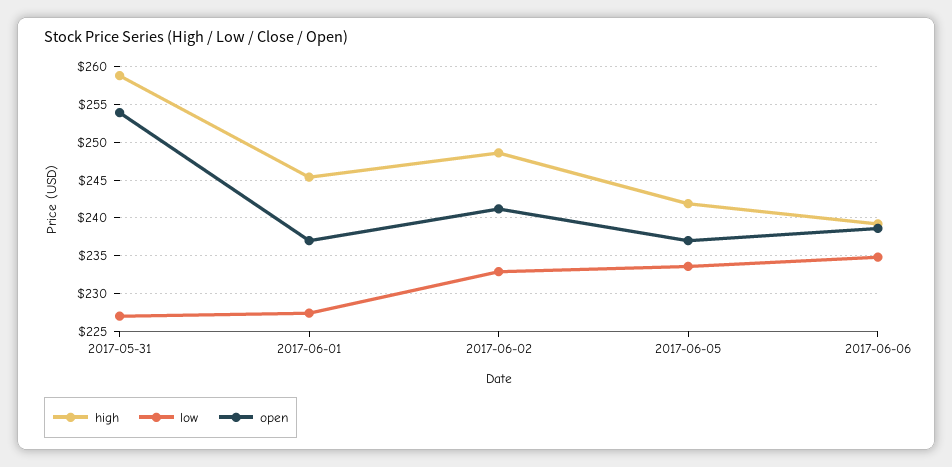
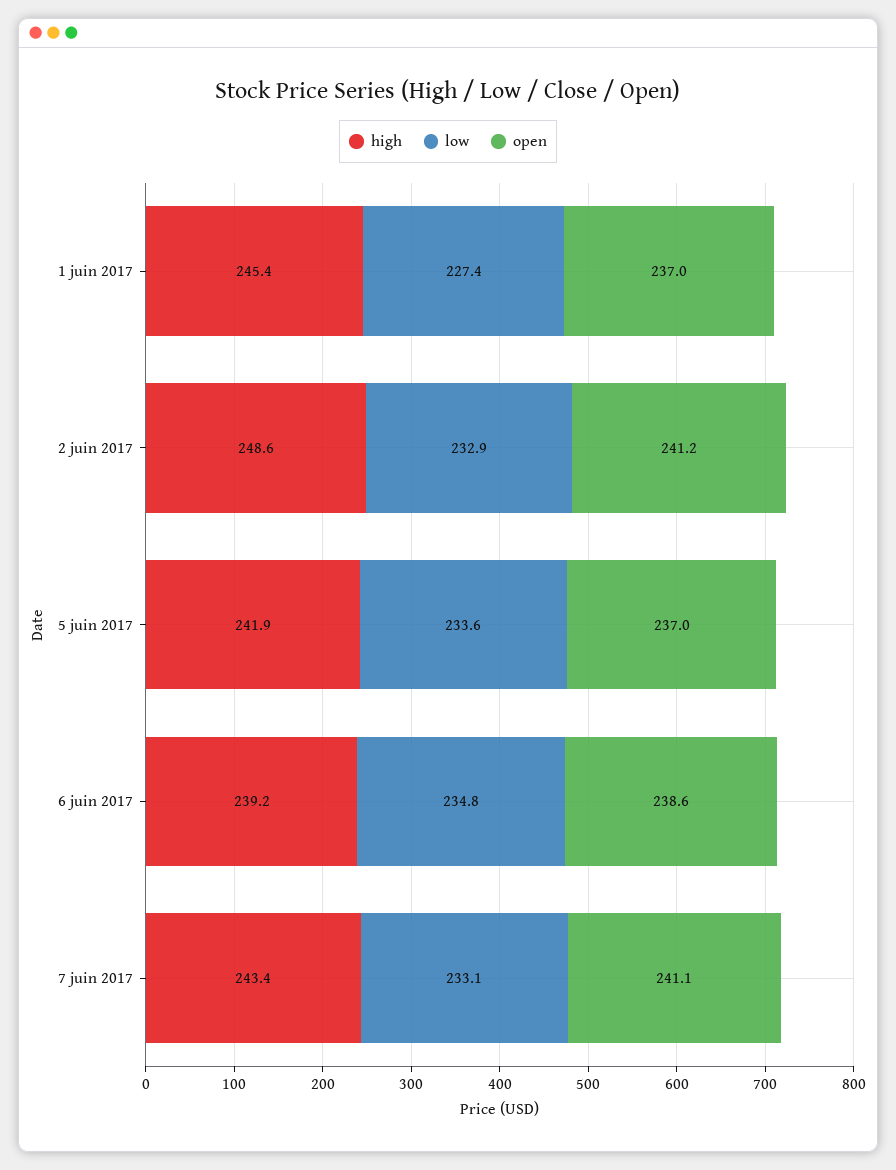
high, 2017-05-31: 259 -> none
low, 2017-05-31: 227 -> none
open, 2017-05-31: 254 -> none
high, 7 juin 2017: none -> 243.4
low, 7 juin 2017: none -> 233.1
open, 7 juin 2017: none -> 241.1

